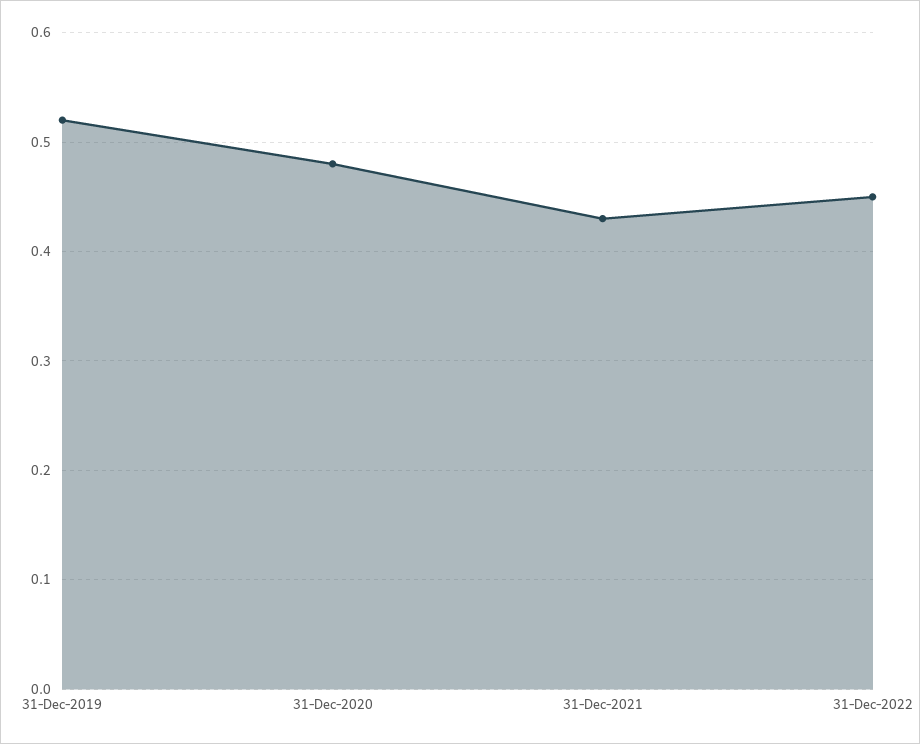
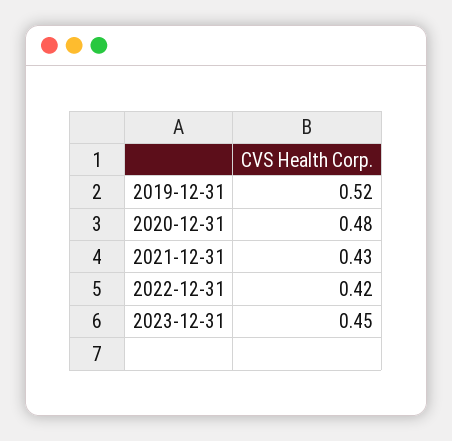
31-Dec-2022: 0.45 -> 0.42
2023-12-31: none -> 0.45

